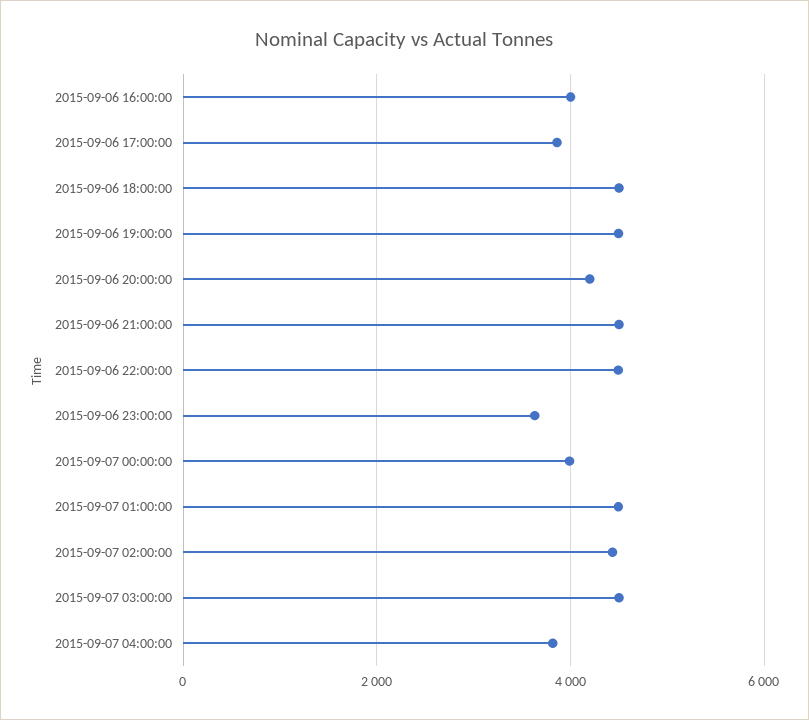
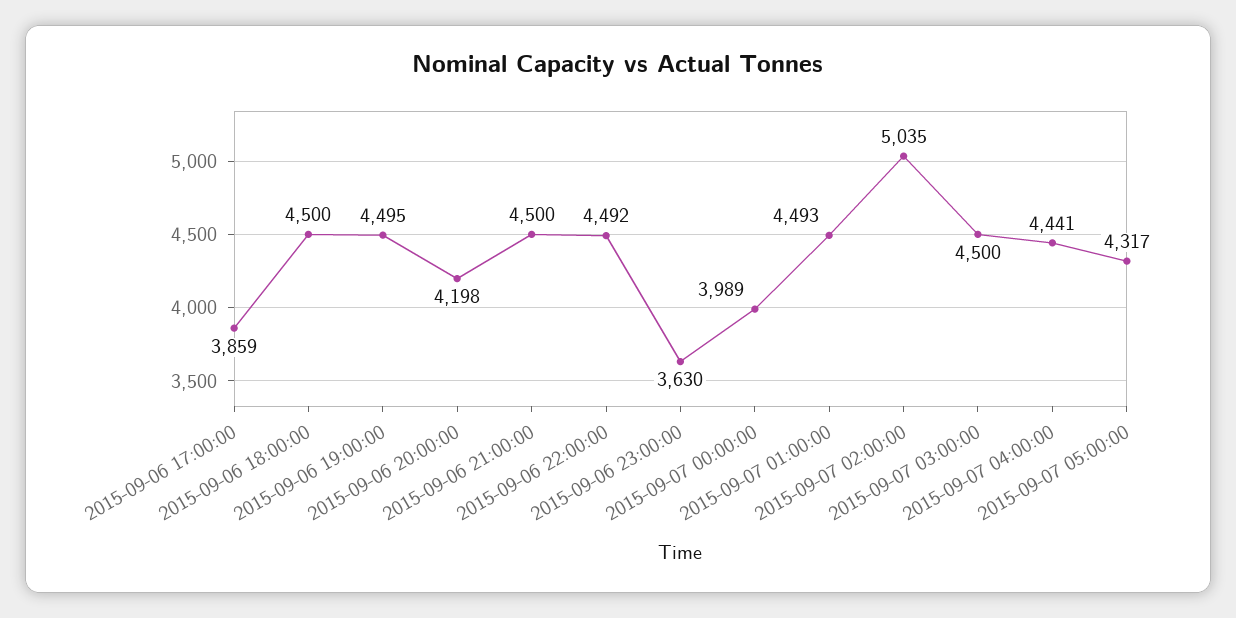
2015-09-06 16:00:00: 4000 -> none
2015-09-07 02:00:00: 4400 -> 5035
2015-09-07 04:00:00: 3800 -> 4441
2015-09-07 05:00:00: none -> 4317

